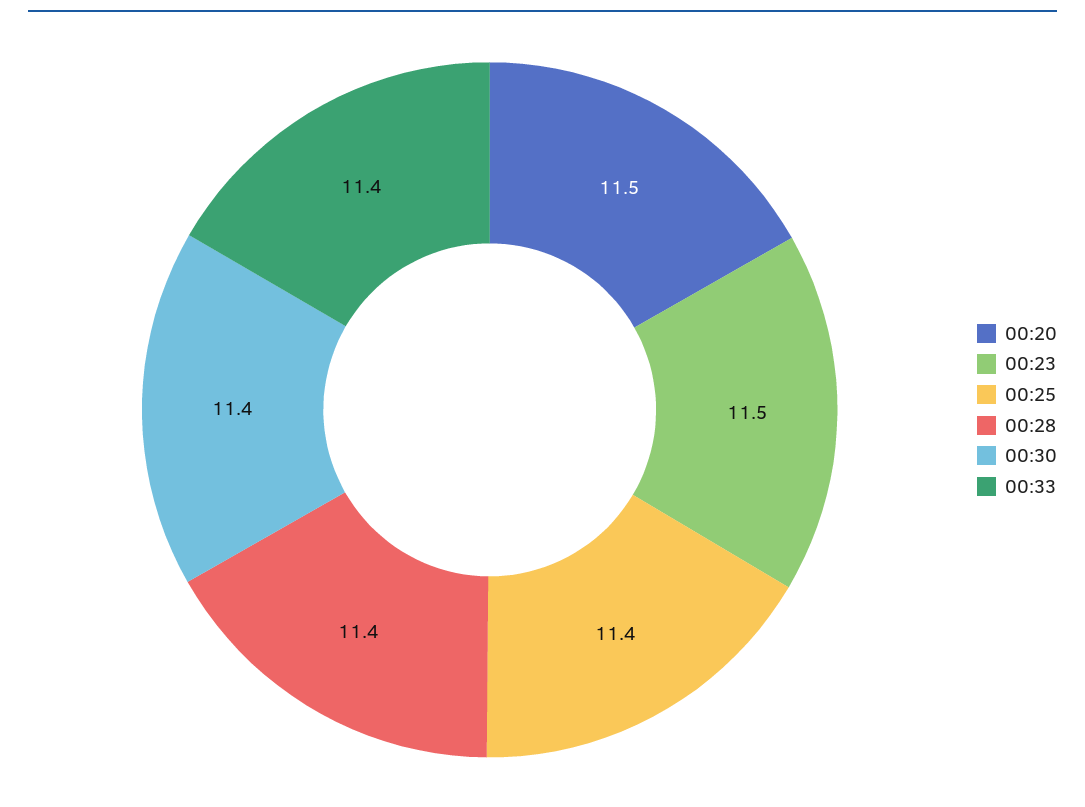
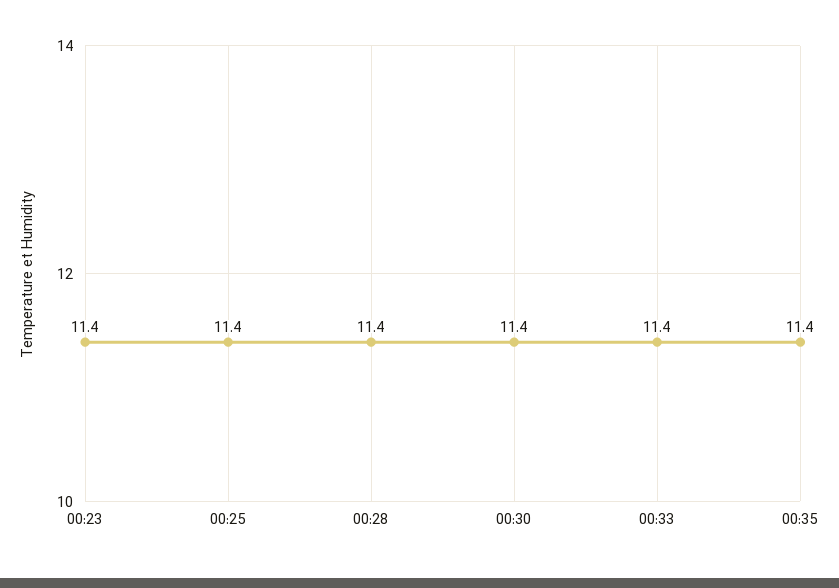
00:20: 11.5 -> none
00:23: 11.5 -> 11.4
00:35: none -> 11.4

